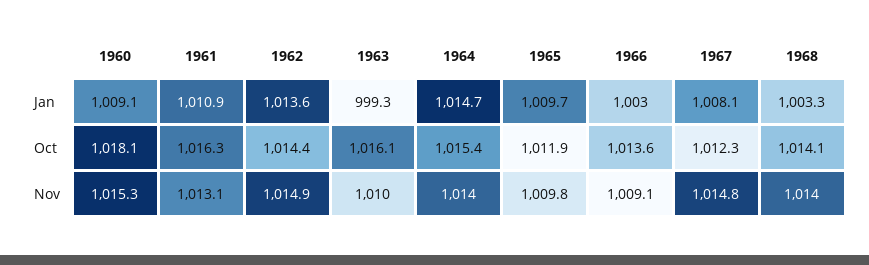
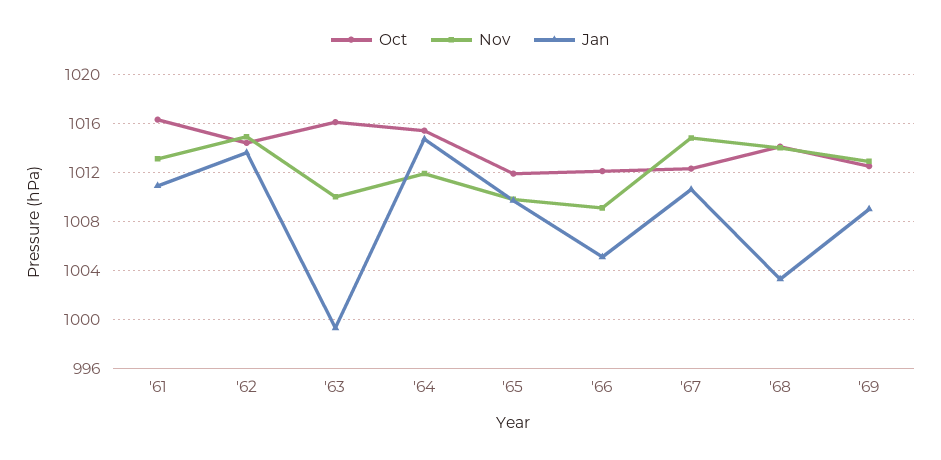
Jan, 1960: 1009.1 -> none
Jan, 1966: 1003 -> 1005
Jan, 1967: 1008.1 -> 1010.5
Oct, 1960: 1018.1 -> none
Oct, 1966: 1013.6 -> 1012
Nov, 1960: 1015.3 -> none
Nov, 1964: 1014 -> 1012
Oct, '69: none -> 1012.5
Nov, '69: none -> 1013
Jan, '69: none -> 1009

